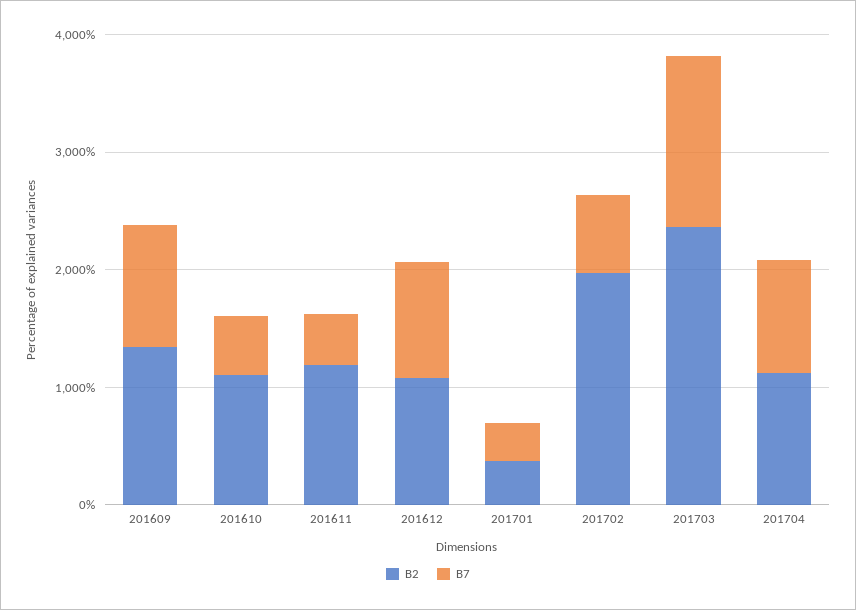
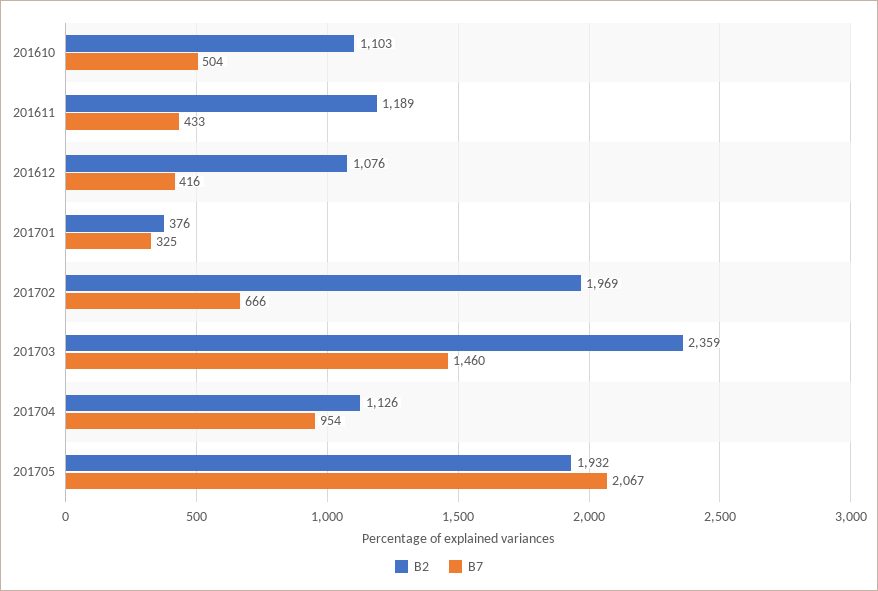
B2, 201609: 1400 -> none
B7, 201609: 1000 -> none
B7, 201612: 1000 -> 416
B2, 201705: none -> 1932
B7, 201705: none -> 2067

